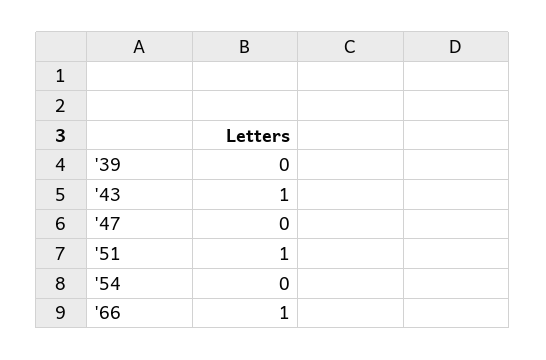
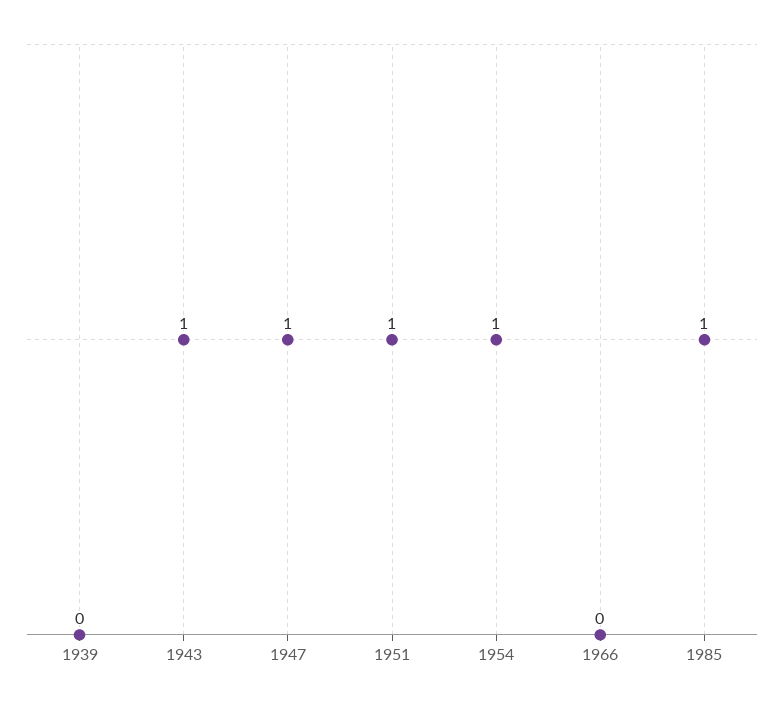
'47: 0 -> 1
'54: 0 -> 1
'66: 1 -> 0
1985: none -> 1

